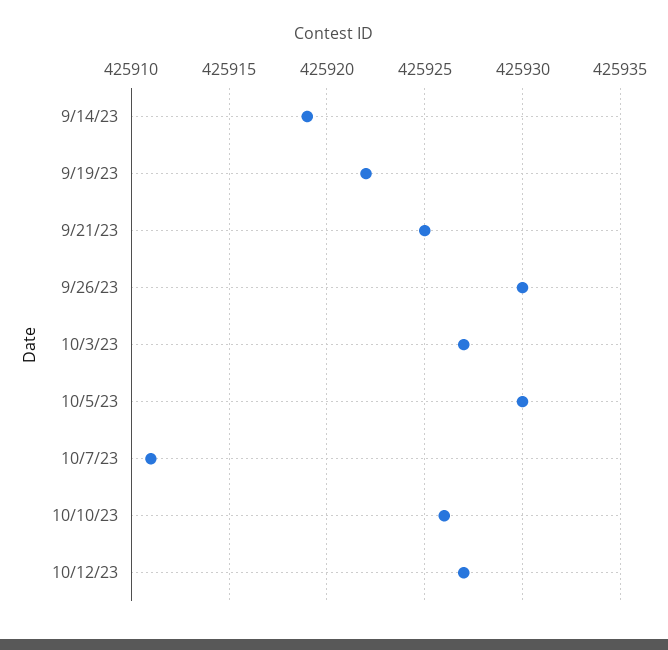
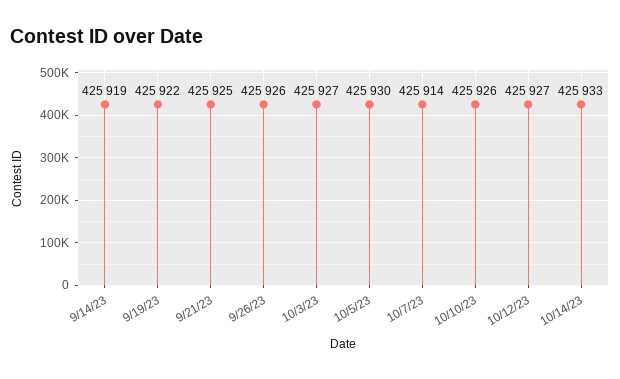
9/26/23: 425930 -> 425926
10/7/23: 425911 -> 425914
10/14/23: none -> 425933

